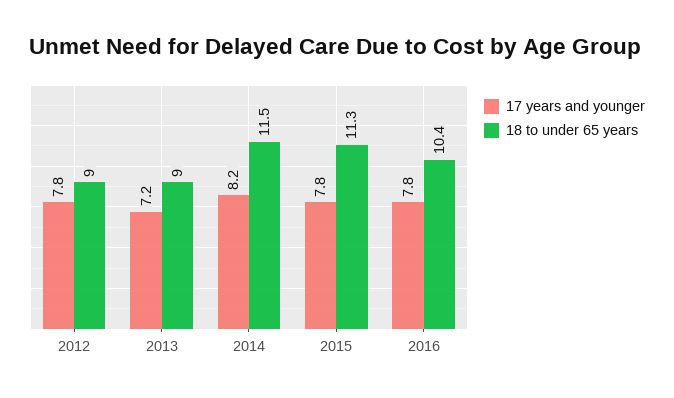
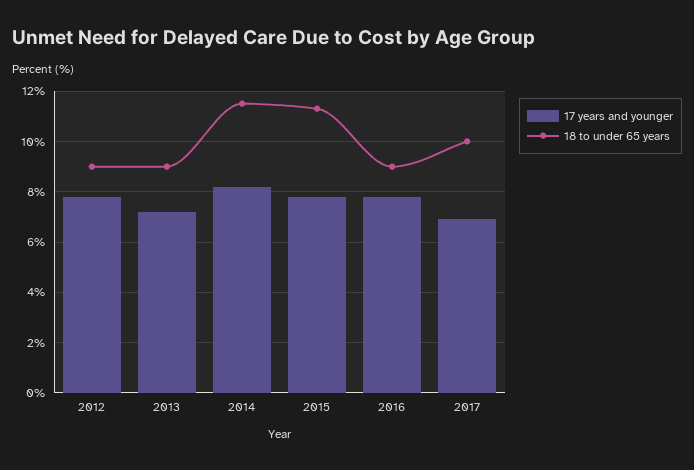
18 to under 65 years, 2016: 10.4 -> 9
17 years and younger, 2017: none -> 7
18 to under 65 years, 2017: none -> 10

